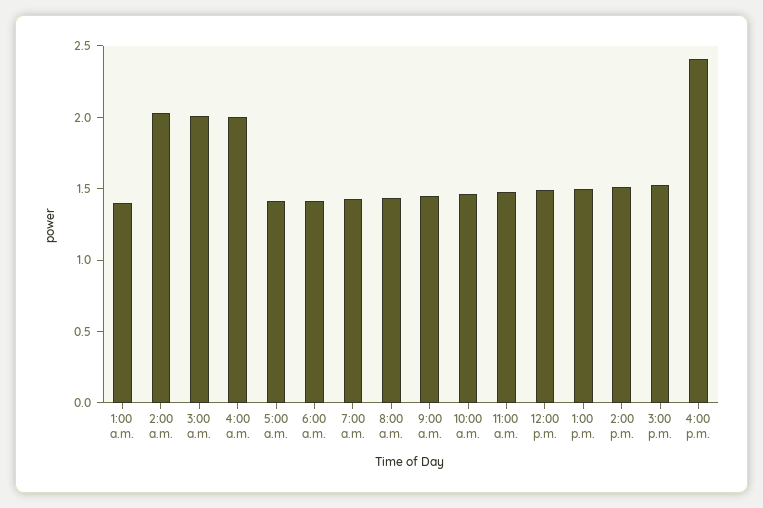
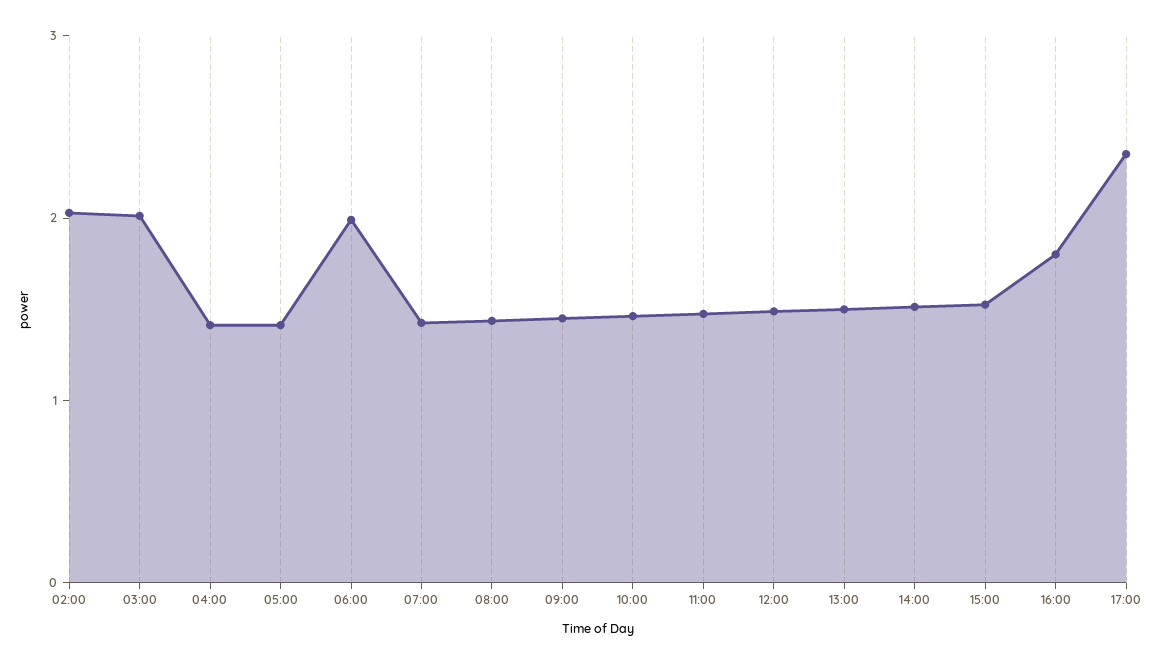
1:00 a.m.: 1.4 -> none
4:00 a.m.: 2 -> 1.4
6:00 a.m.: 1.4 -> 2
4:00 p.m.: 2.4 -> 1.8
17:00: none -> 2.4

